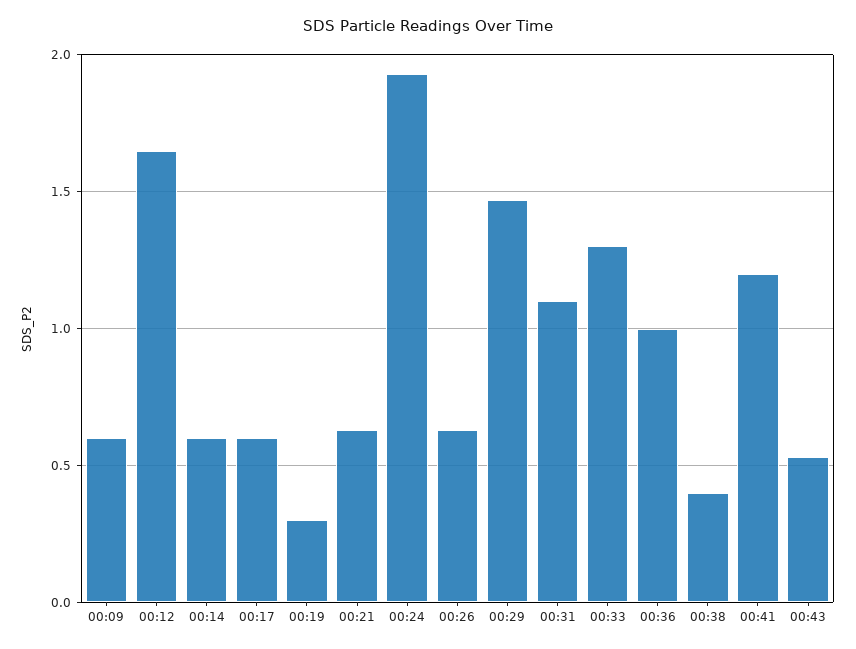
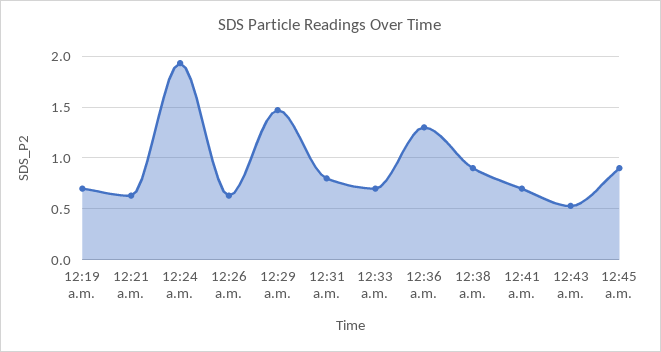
00:09: 0.6 -> none
00:12: 1.65 -> none
00:14: 0.6 -> none
00:17: 0.6 -> none
00:19: 0.3 -> 0.7
00:31: 1.1 -> 0.8
00:33: 1.3 -> 0.7
00:36: 1 -> 1.3
00:38: 0.4 -> 0.9
00:41: 1.2 -> 0.7
12:45 a.m.: none -> 0.9

